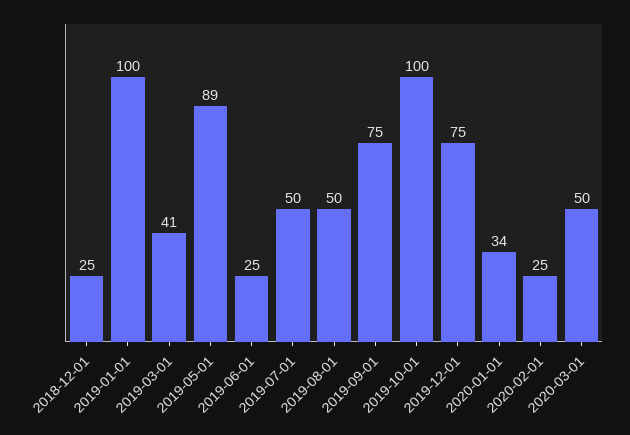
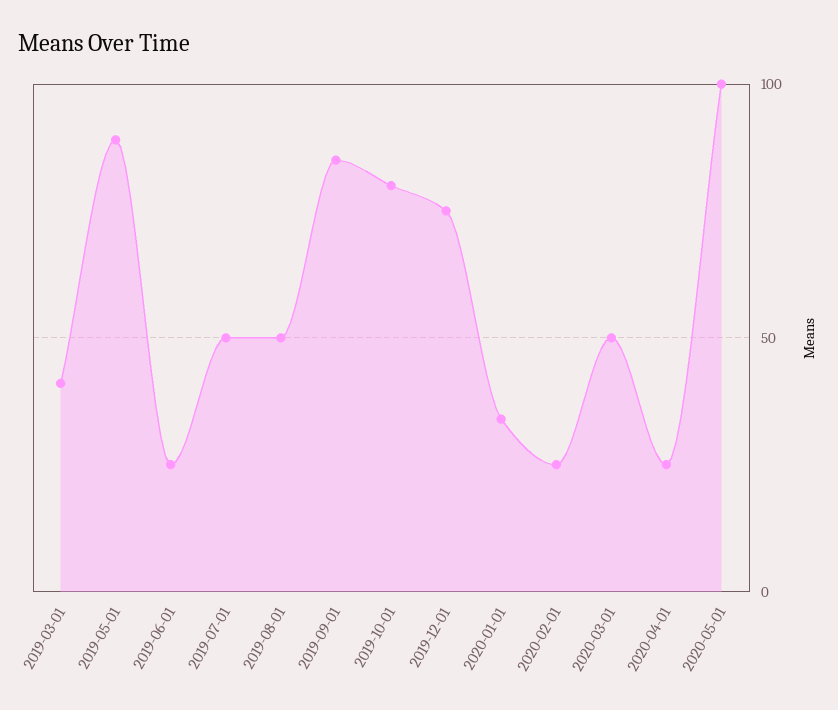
2018-12-01: 25 -> none
2019-01-01: 100 -> none
2019-09-01: 75 -> 85
2019-10-01: 100 -> 80
2020-04-01: none -> 25
2020-05-01: none -> 100

